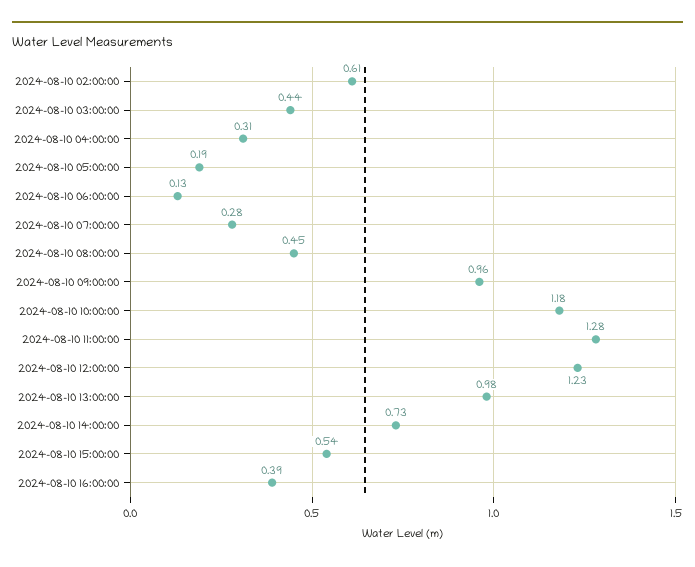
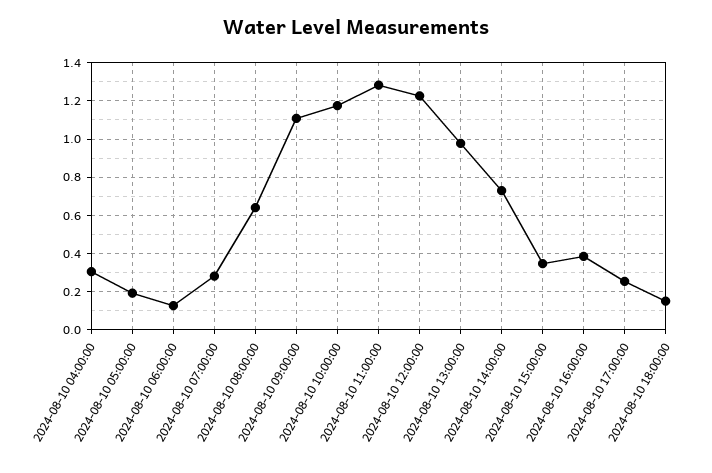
2024-08-10 02:00:00: 0.61 -> none
2024-08-10 03:00:00: 0.44 -> none
2024-08-10 08:00:00: 0.45 -> 0.65
2024-08-10 09:00:00: 0.96 -> 1.1
2024-08-10 15:00:00: 0.54 -> 0.35
2024-08-10 17:00:00: none -> 0.25
2024-08-10 18:00:00: none -> 0.15

